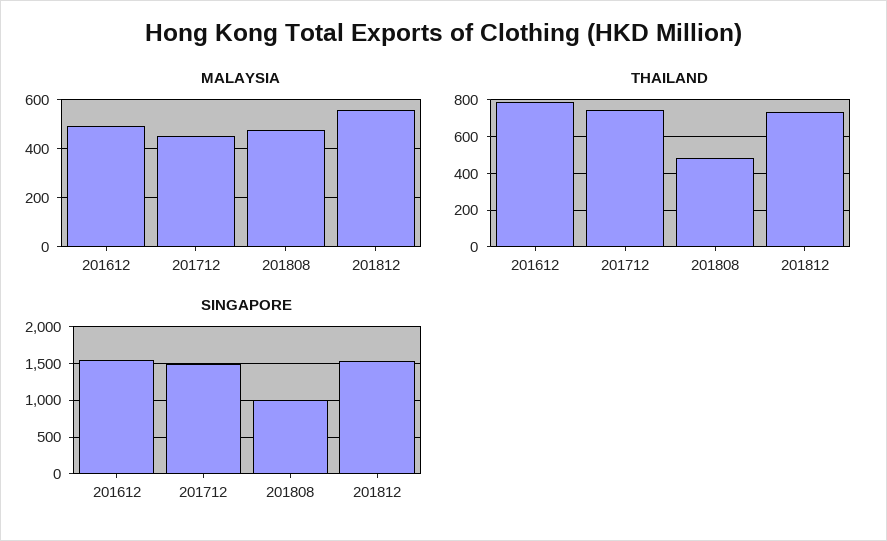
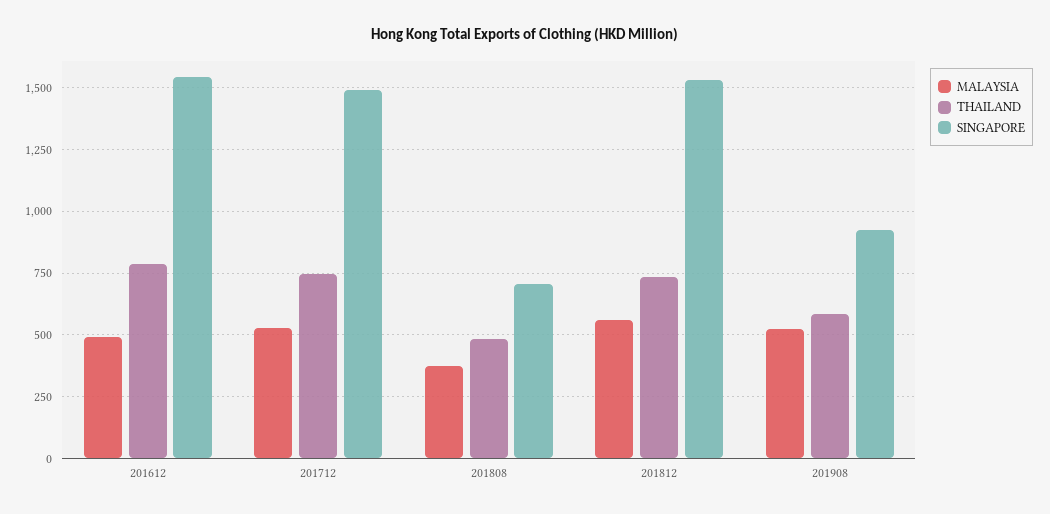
MALAYSIA, 201712: 450 -> 525
MALAYSIA, 201808: 475 -> 375
SINGAPORE, 201808: 1000 -> 700
MALAYSIA, 201908: none -> 525
THAILAND, 201908: none -> 575
SINGAPORE, 201908: none -> 925

